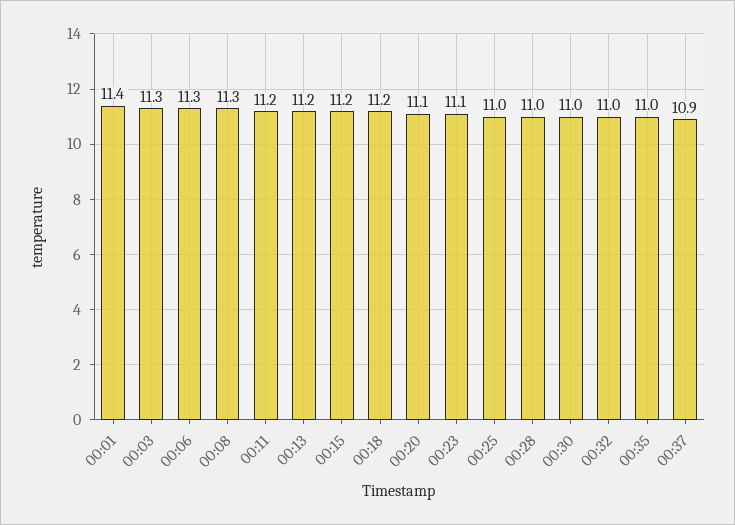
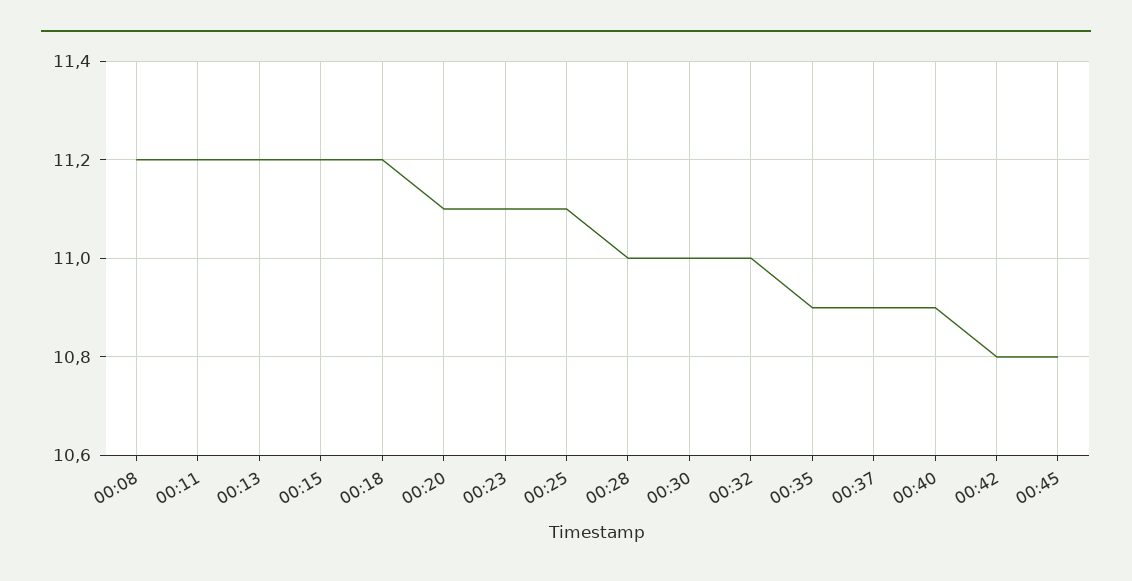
00:01: 11.4 -> none
00:03: 11.3 -> none
00:06: 11.3 -> none
00:08: 11.3 -> 11.2
00:25: 11 -> 11.1
00:35: 11 -> 10.9
00:40: none -> 10.9
00:42: none -> 10.8
00:45: none -> 10.8

